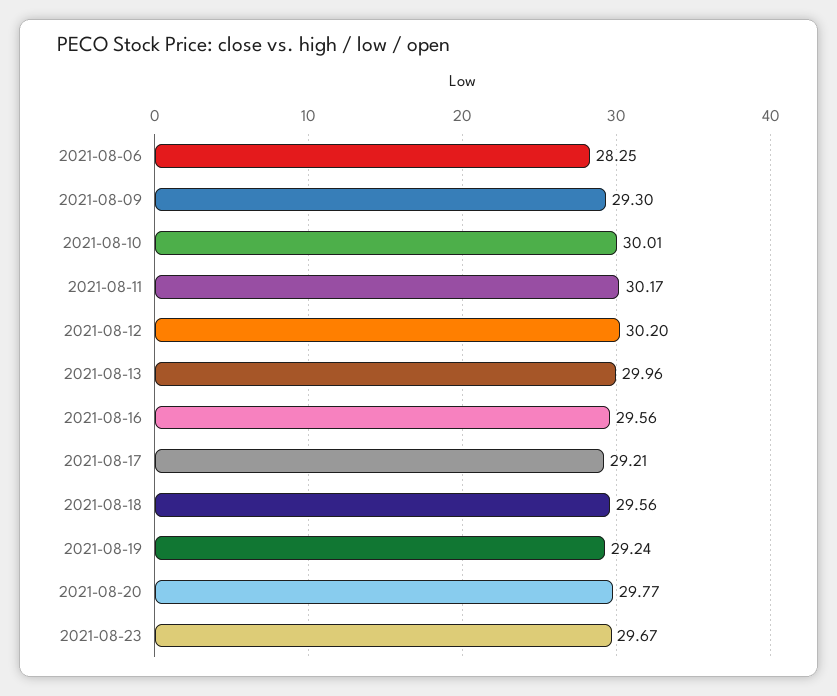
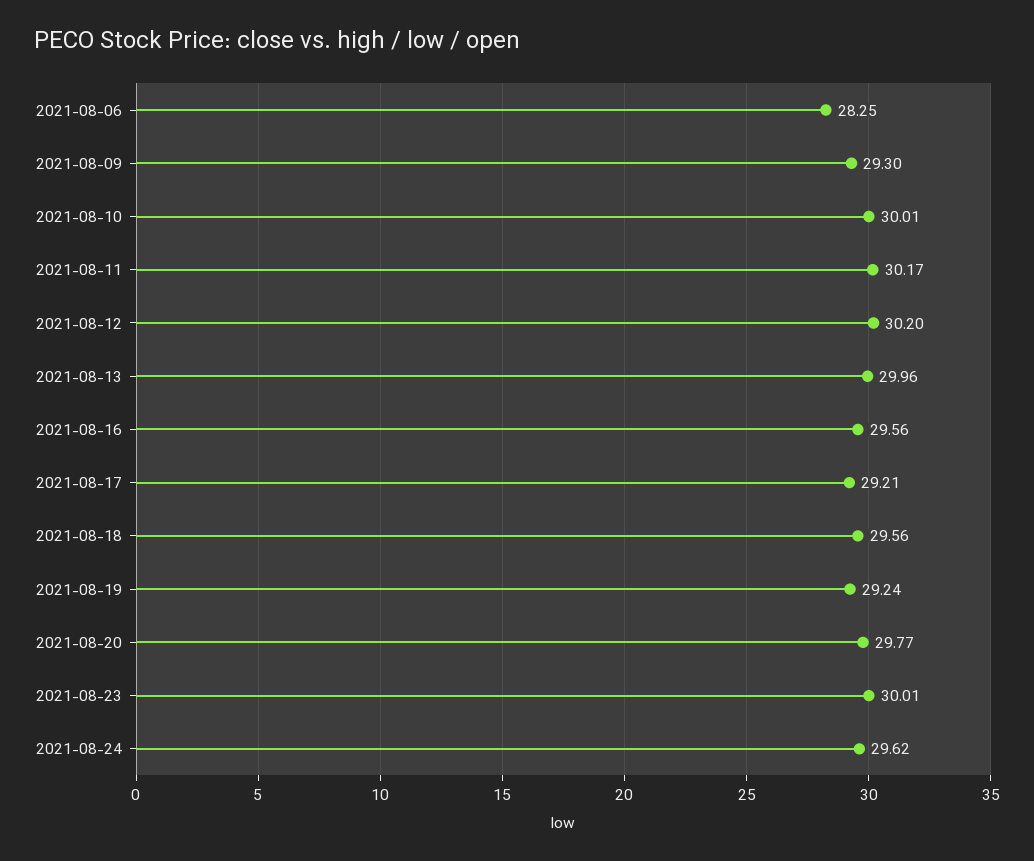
2021-08-23: 29.67 -> 30.01
2021-08-24: none -> 29.62

